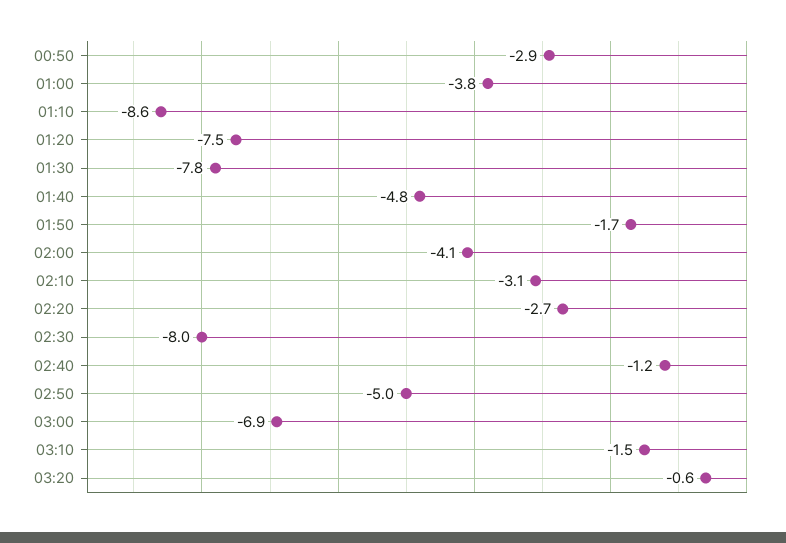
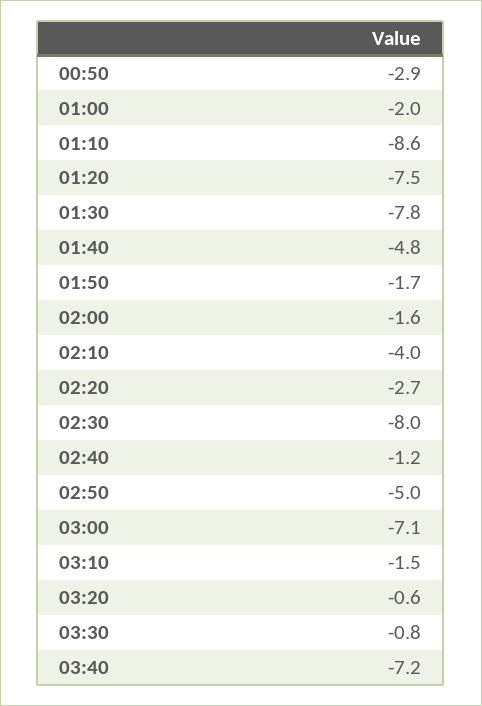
01:00: -3.8 -> -2
02:00: -4.1 -> -1.6
02:10: -3.1 -> -4
03:00: -6.9 -> -7.1
03:30: none -> -0.8
03:40: none -> -7.2

